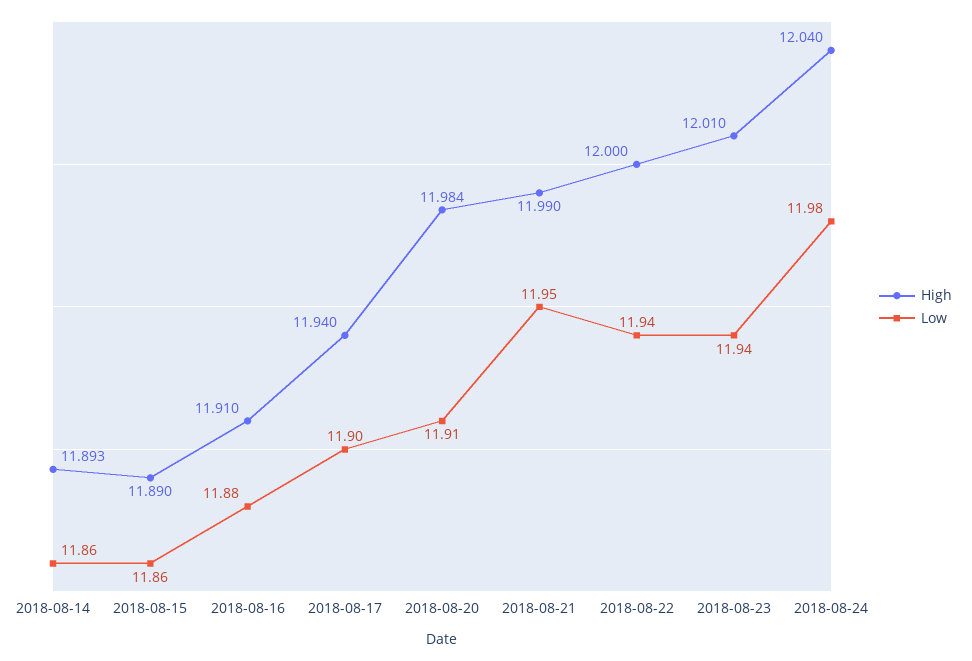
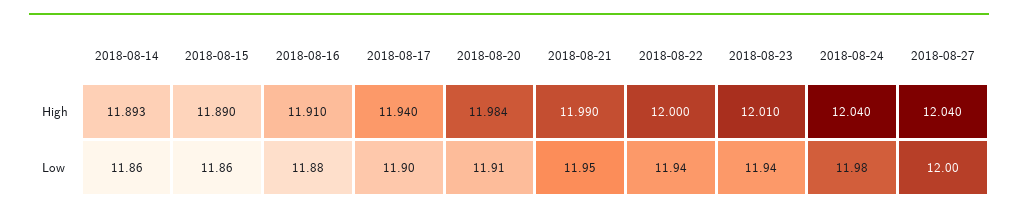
High, 2018-08-27: none -> 12.04
Low, 2018-08-27: none -> 12

